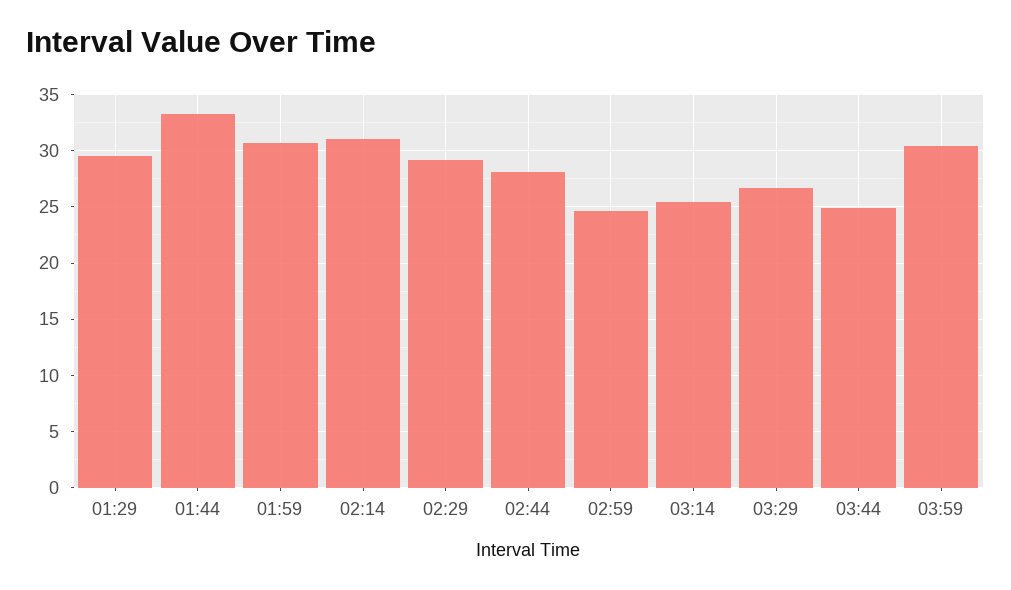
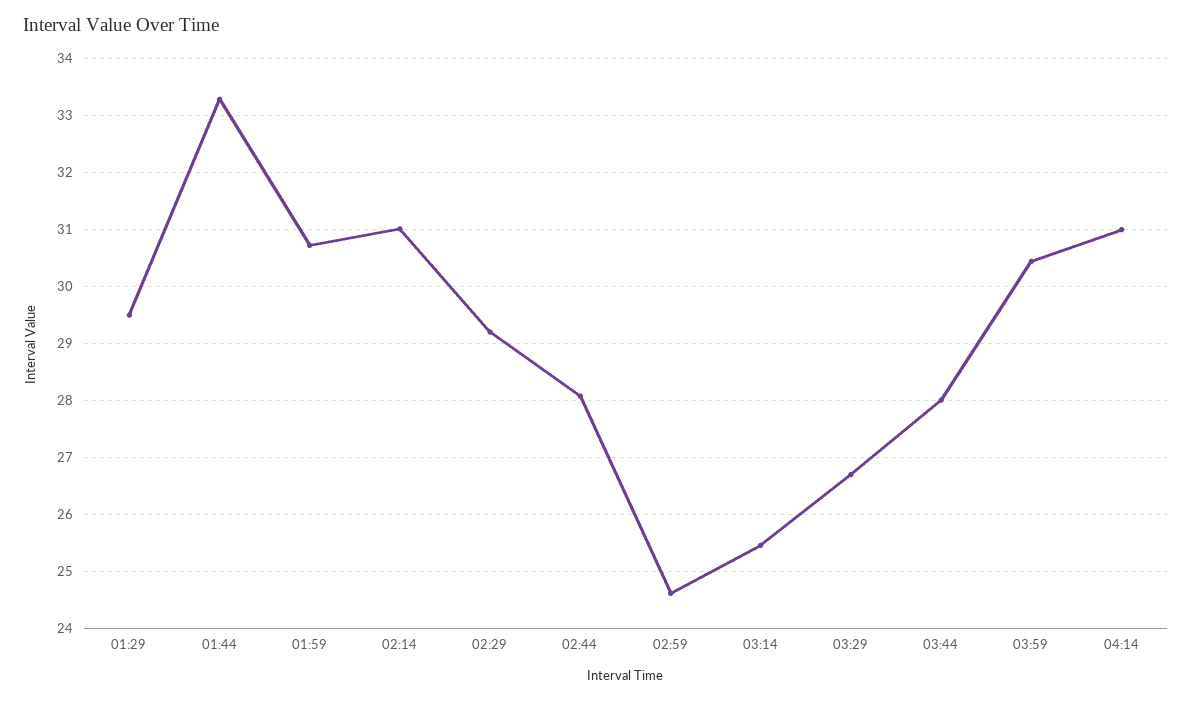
03:44: 25 -> 28
04:14: none -> 31

